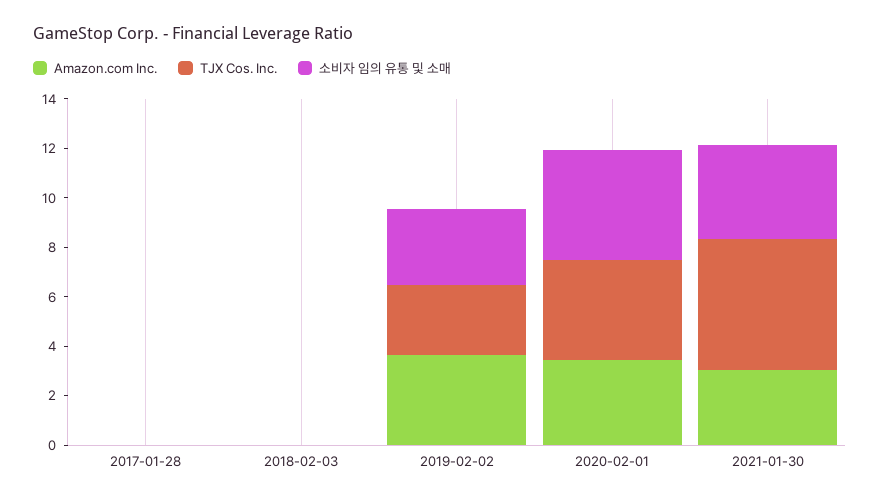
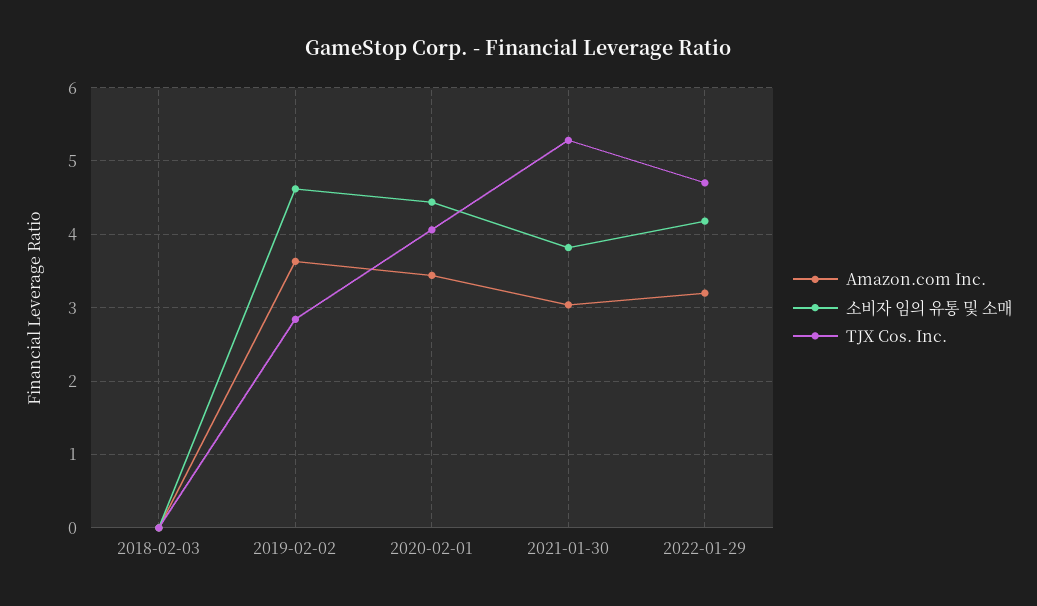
Amazon.com Inc., 2017-01-28: 0 -> none
TJX Cos. Inc., 2017-01-28: 0 -> none
소비자 임의 유통 및 소매, 2017-01-28: 0 -> none
소비자 임의 유통 및 소매, 2019-02-02: 3 -> 4.6
Amazon.com Inc., 2022-01-29: none -> 3.2
소비자 임의 유통 및 소매, 2022-01-29: none -> 4.2
TJX Cos. Inc., 2022-01-29: none -> 4.7

